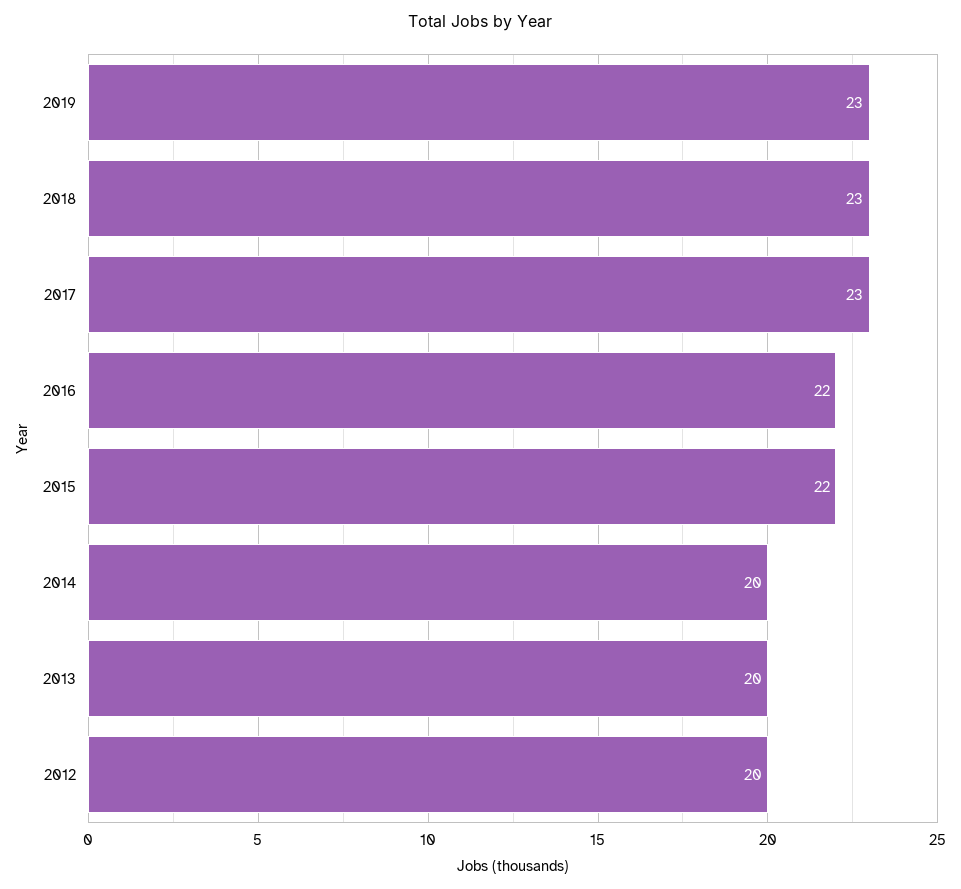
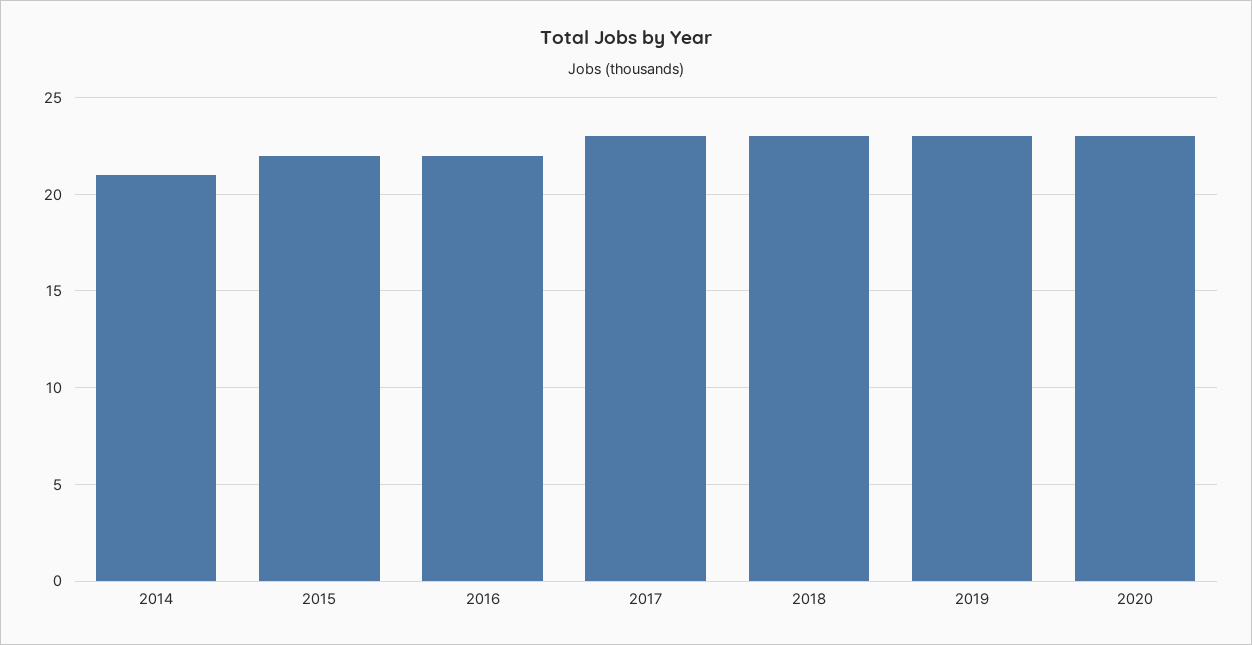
2014: 20 -> 21
2013: 20 -> none
2012: 20 -> none
2020: none -> 23

